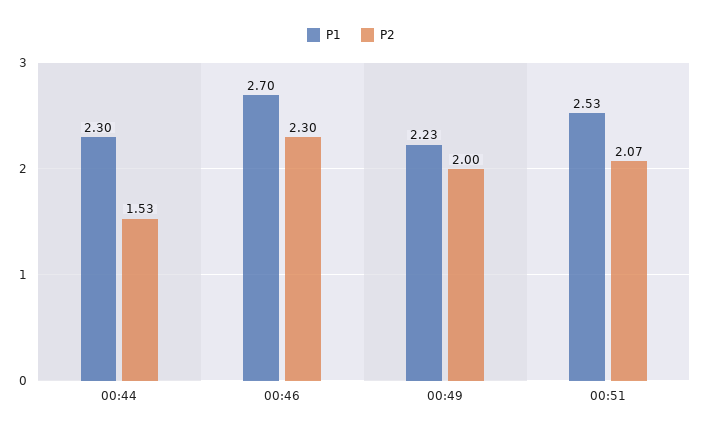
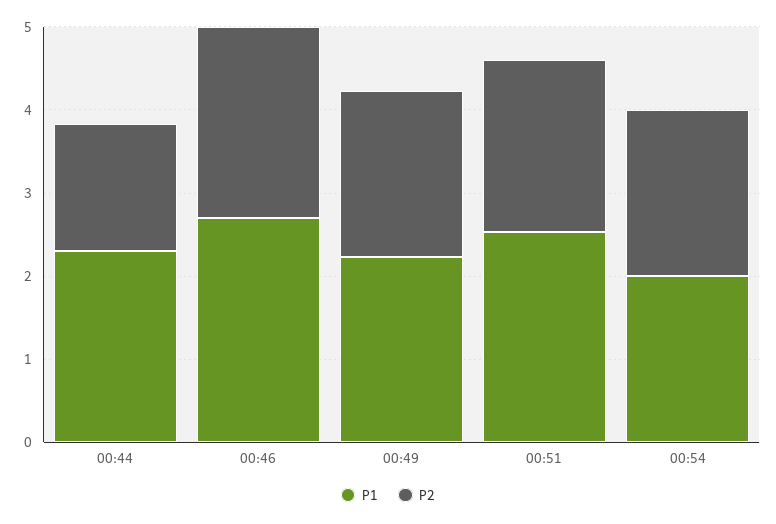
P1, 00:54: none -> 2
P2, 00:54: none -> 2

